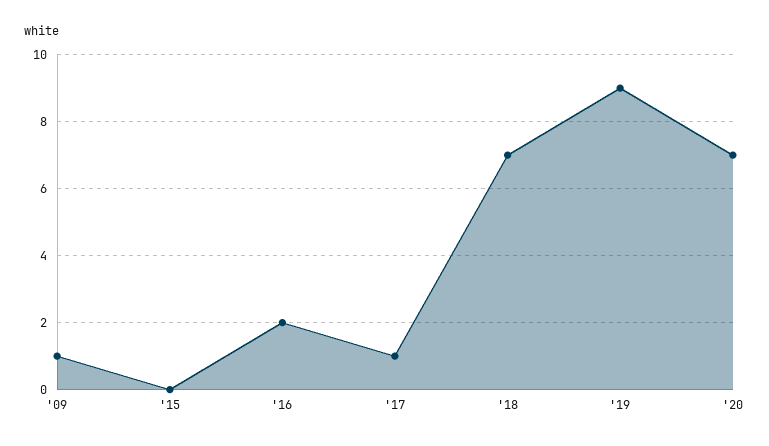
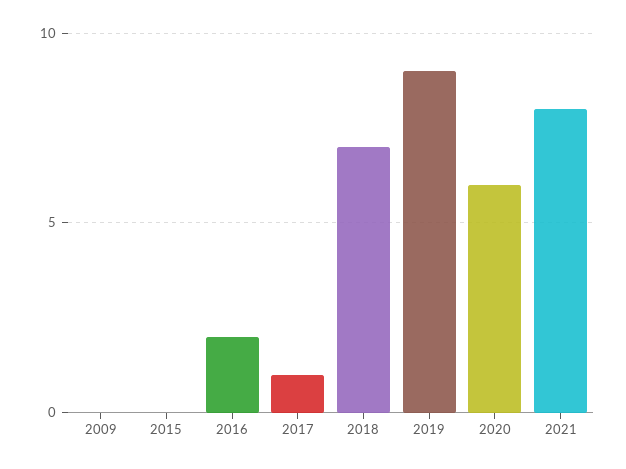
'09: 1 -> 0
'20: 7 -> 6
2021: none -> 8

